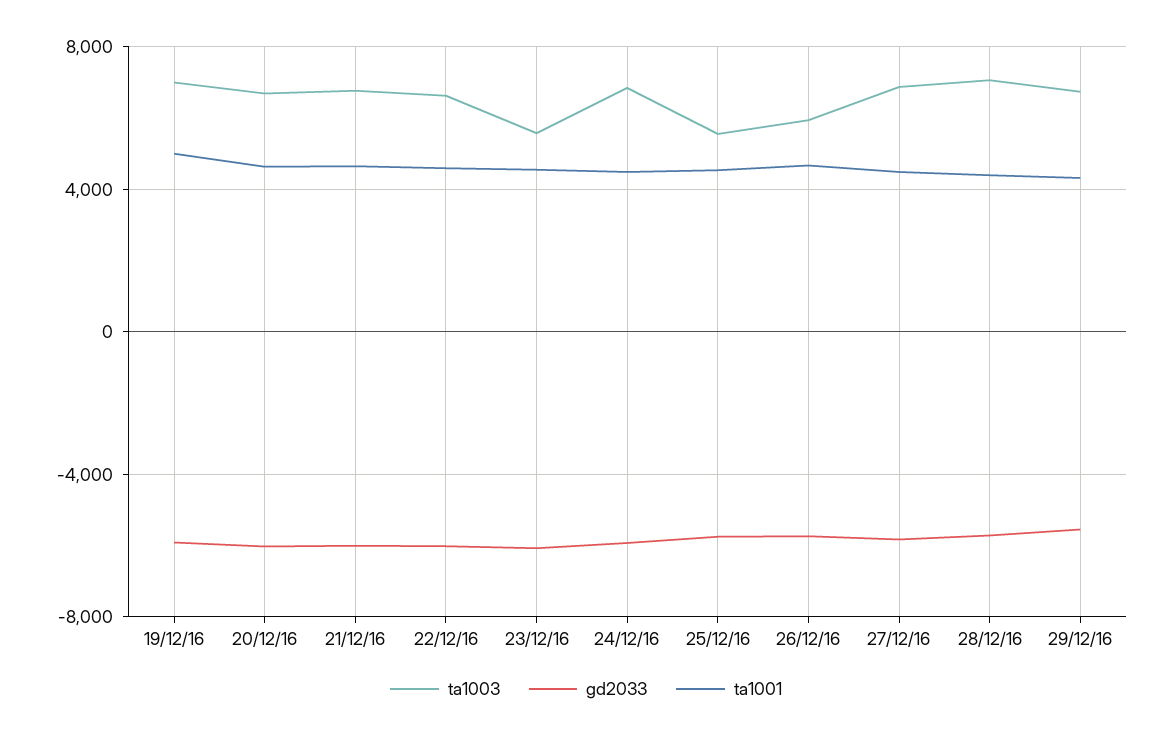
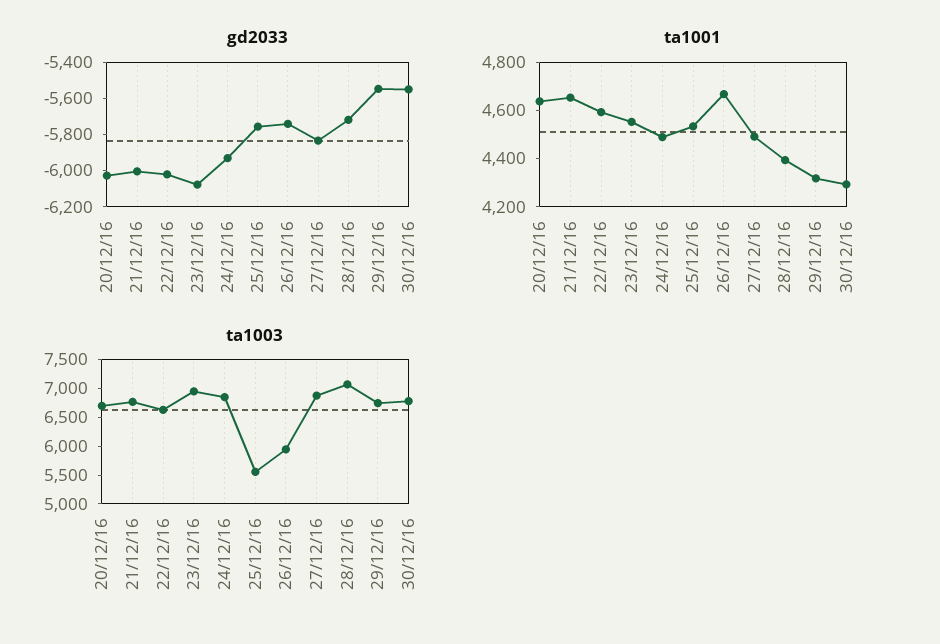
ta1003, 19/12/16: 7000 -> none
gd2033, 19/12/16: -6000 -> none
ta1001, 19/12/16: 5000 -> none
ta1003, 23/12/16: 5500 -> 7000
gd2033, 30/12/16: none -> -5550
ta1001, 30/12/16: none -> 4300
ta1003, 30/12/16: none -> 6750

